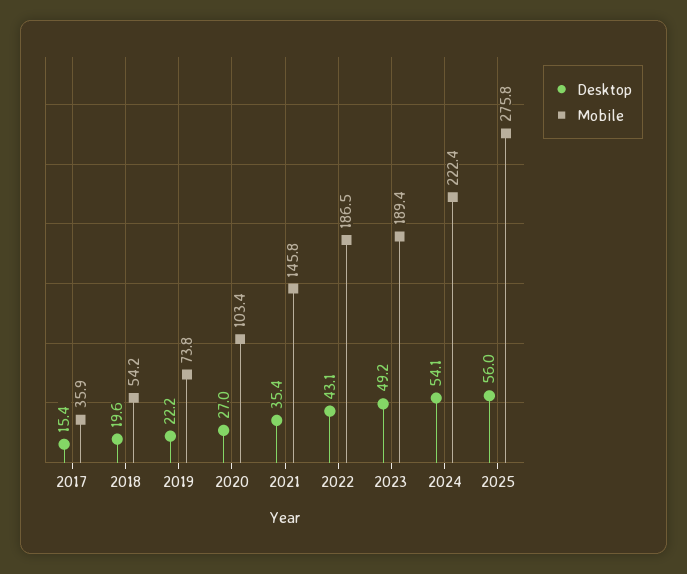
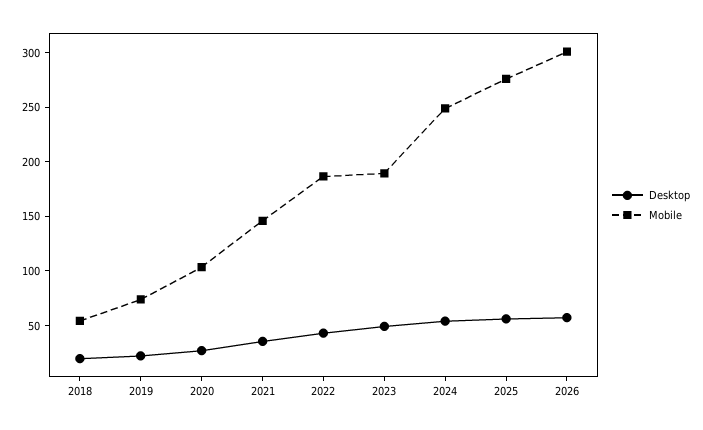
Desktop, 2017: 15.4 -> none
Mobile, 2017: 35.9 -> none
Mobile, 2024: 222.4 -> 250
Desktop, 2026: none -> 60
Mobile, 2026: none -> 300

